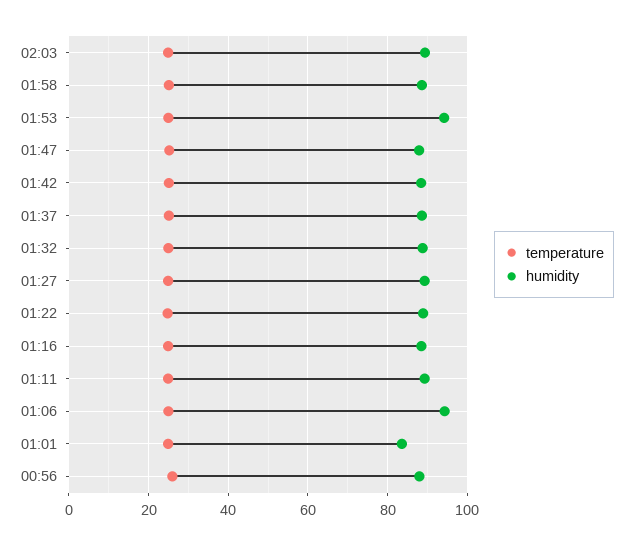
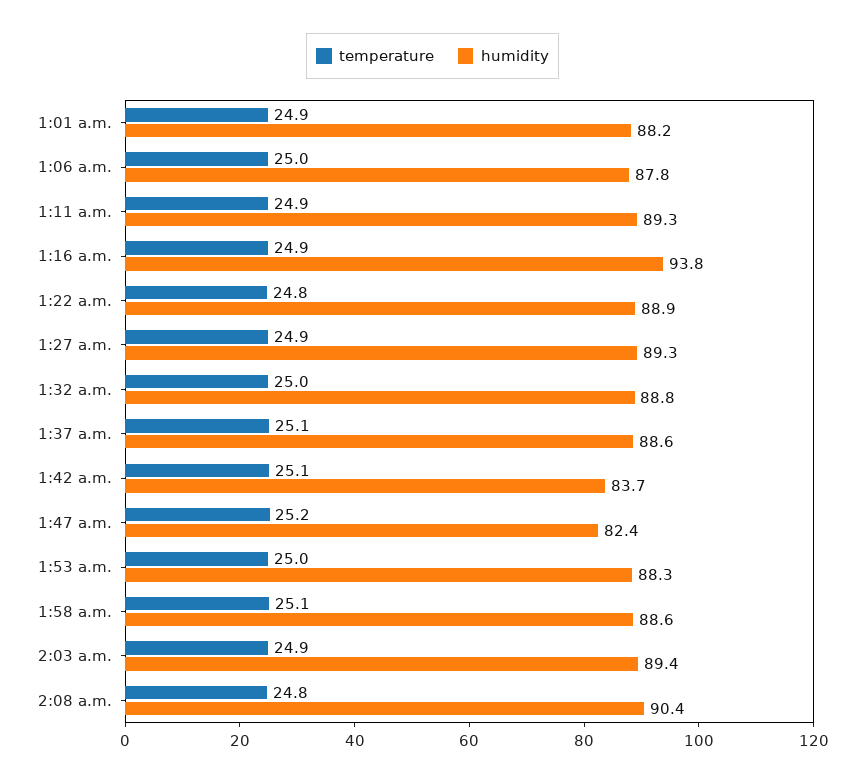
humidity, 01:53: 94 -> 88.3
humidity, 01:47: 88 -> 82.4
humidity, 01:42: 88 -> 83.7
humidity, 01:16: 88 -> 93.8
humidity, 01:06: 94 -> 87.8
humidity, 01:01: 84 -> 88.2
temperature, 00:56: 26 -> none
humidity, 00:56: 88 -> none
temperature, 2:08 a.m.: none -> 24.8
humidity, 2:08 a.m.: none -> 90.4

